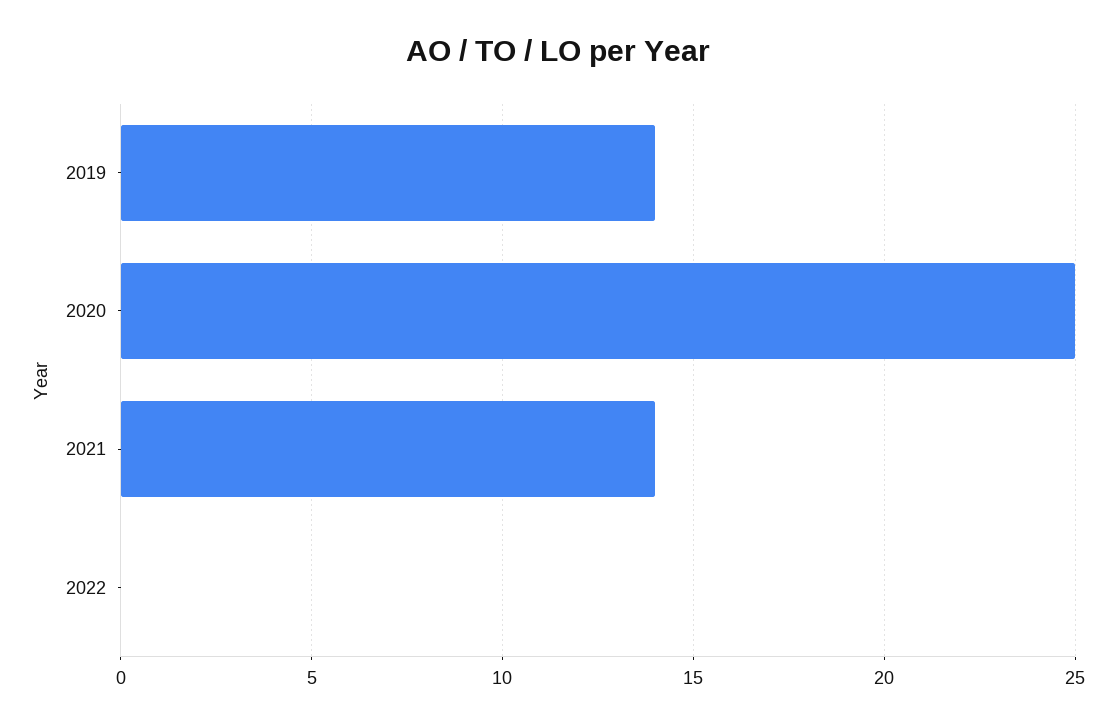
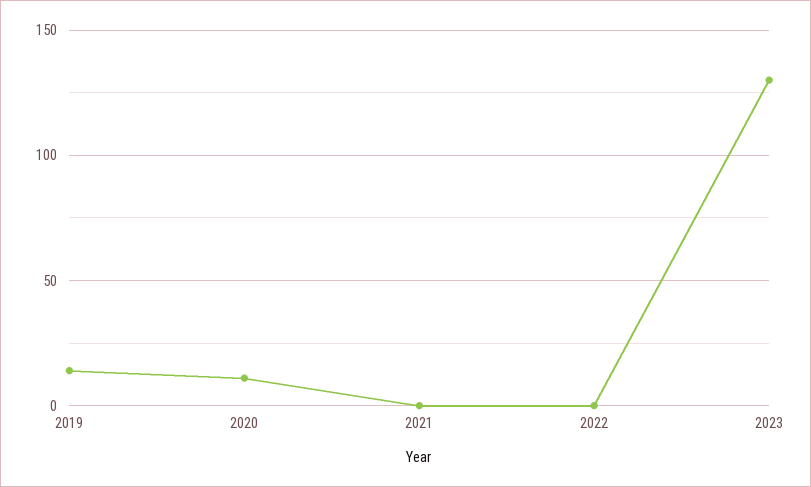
2020: 25 -> 10
2021: 14 -> 0
2023: none -> 130

